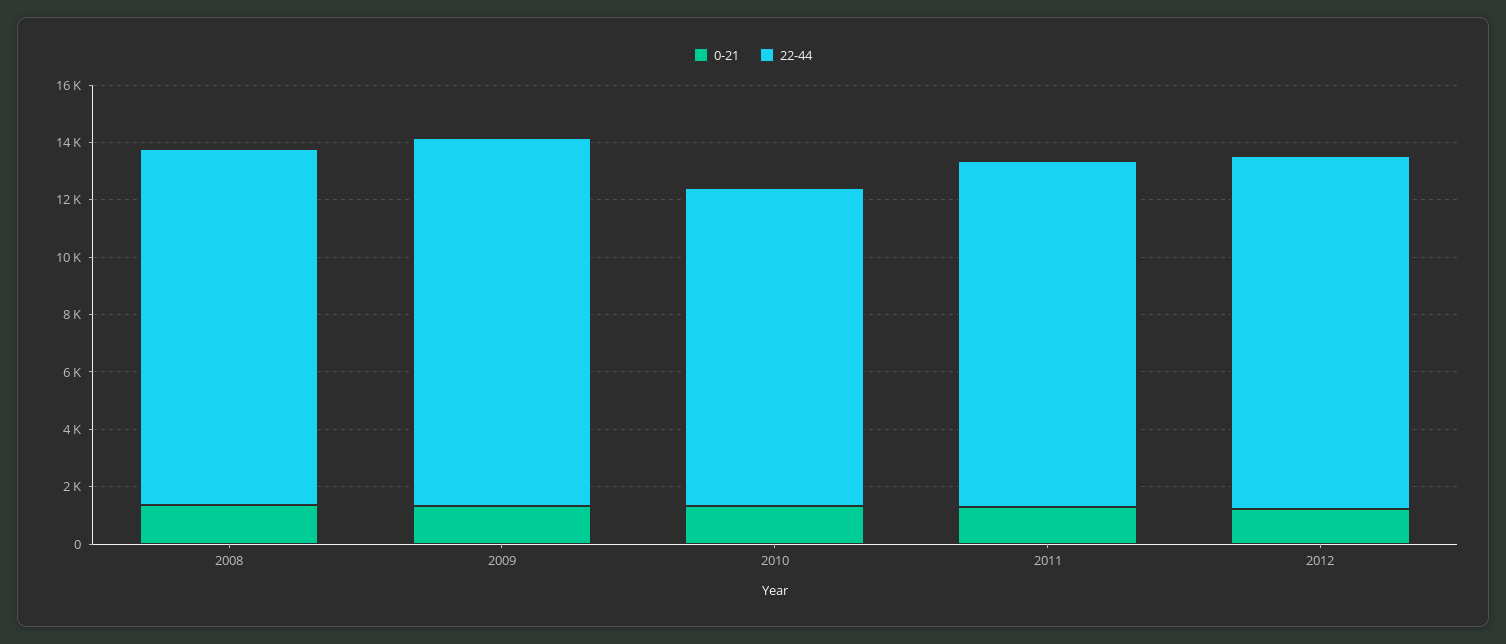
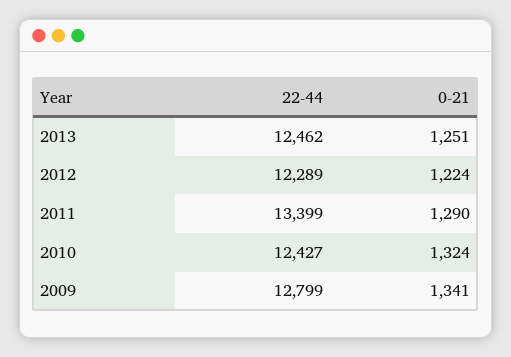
0-21, 2008: 1500 -> none
22-44, 2008: 12500 -> none
22-44, 2010: 11000 -> 12427
22-44, 2011: 12000 -> 13399
22-44, 2013: none -> 12462
0-21, 2013: none -> 1251

